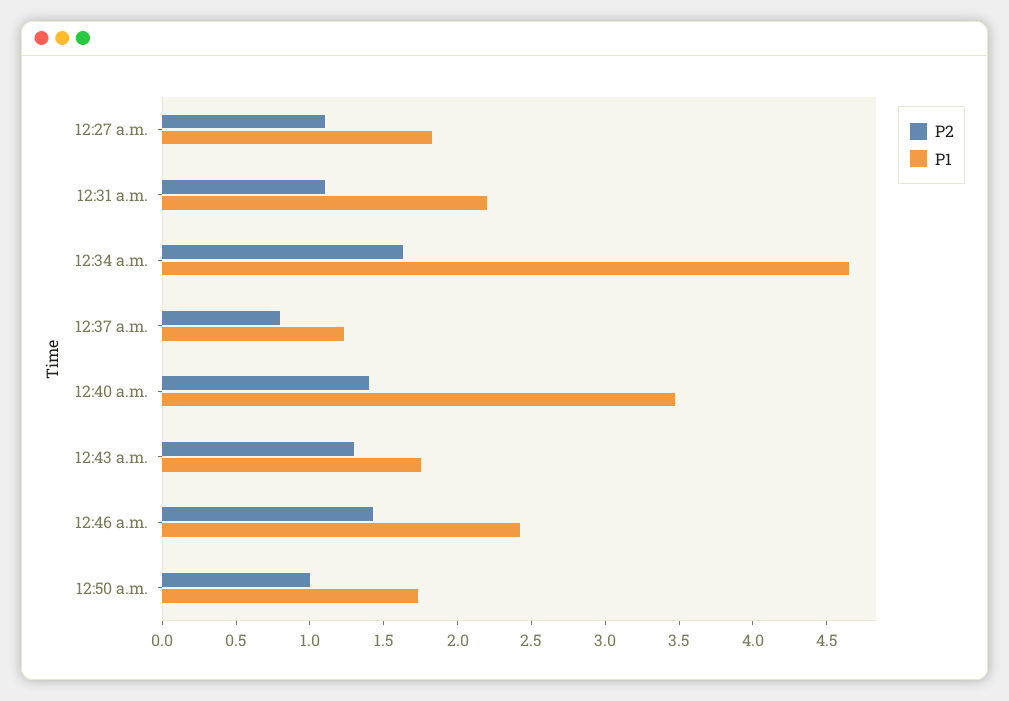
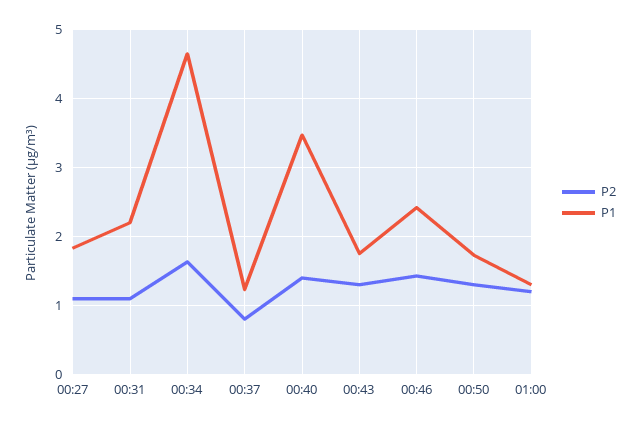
P2, 12:50 a.m.: 1 -> 1.3
P2, 01:00: none -> 1.2
P1, 01:00: none -> 1.3

